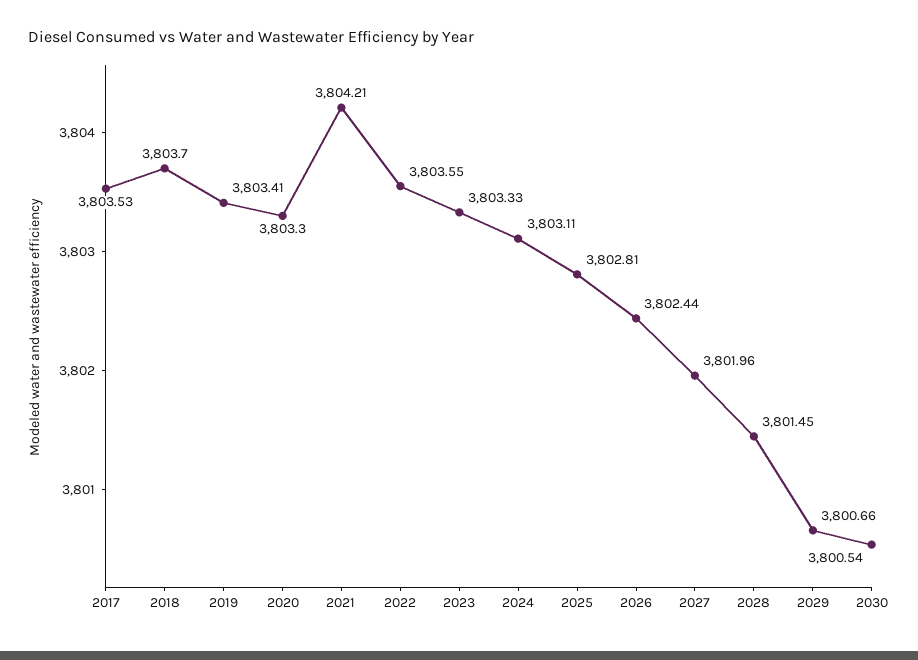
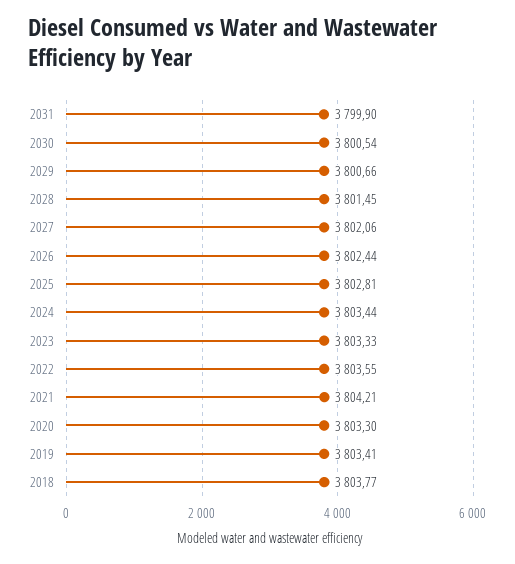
2017: 3803.53 -> none
2018: 3803.7 -> 3803.77
2024: 3803.11 -> 3803.44
2027: 3801.96 -> 3802.06
2031: none -> 3799.9

